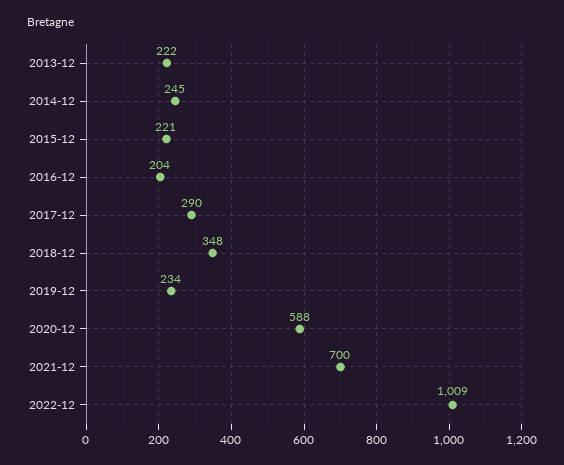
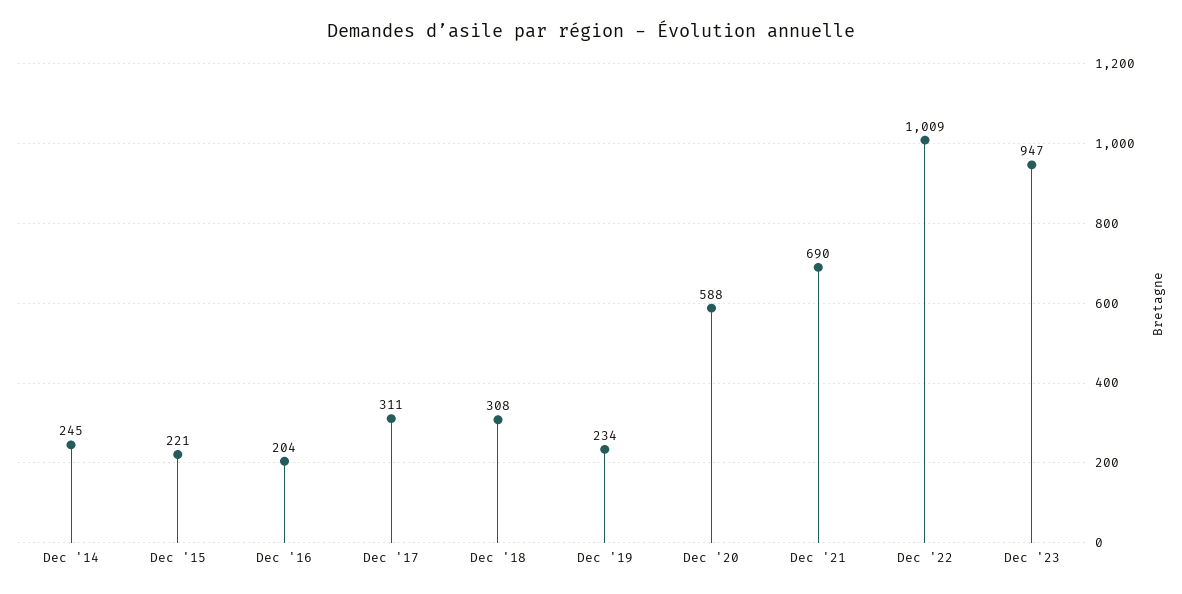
2013-12: 222 -> none
2017-12: 290 -> 311
2018-12: 348 -> 308
2021-12: 700 -> 690
Dec '23: none -> 947

